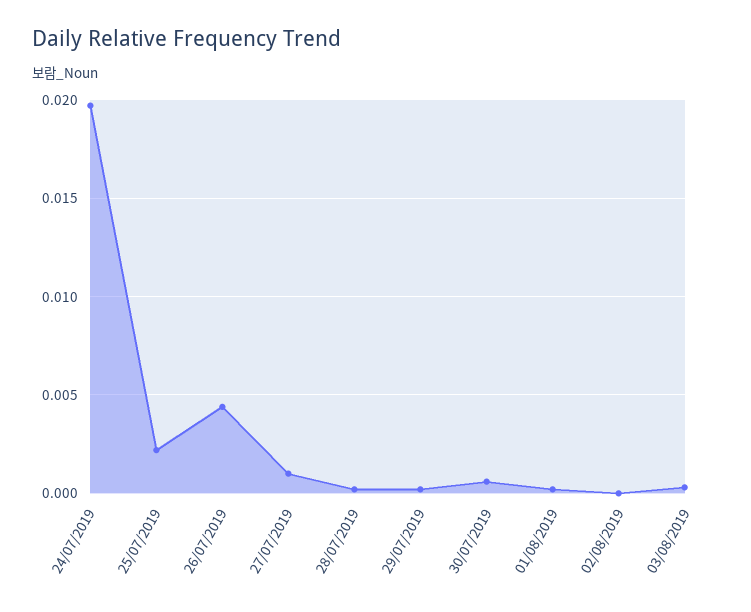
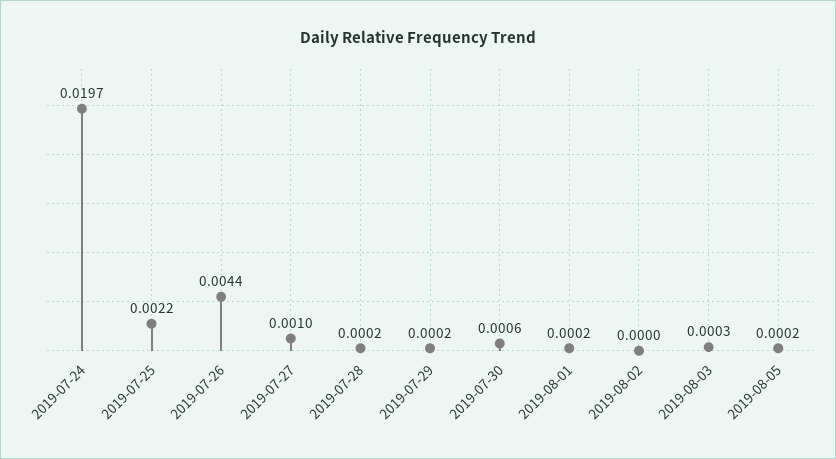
2019-08-05: none -> 0.0002

